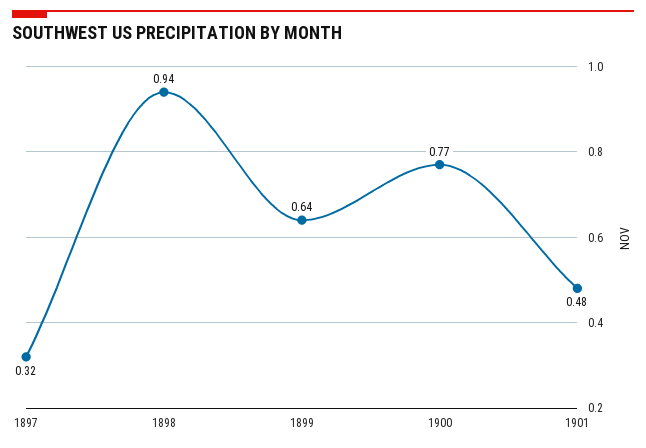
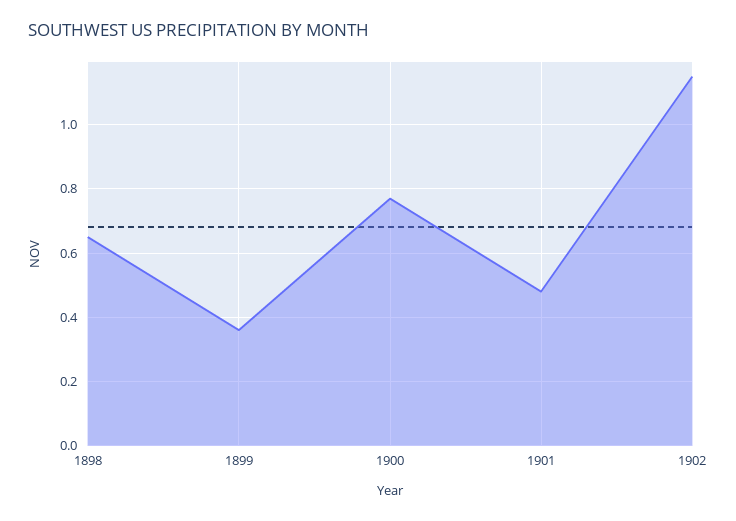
1897: 0.32 -> none
1898: 0.94 -> 0.65
1899: 0.64 -> 0.35
1902: none -> 1.15

